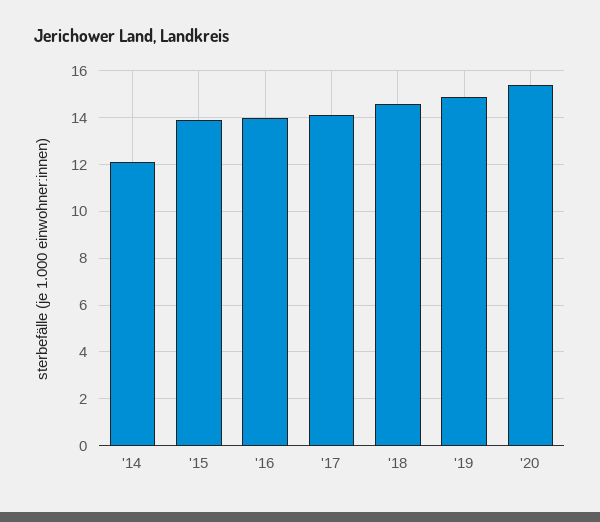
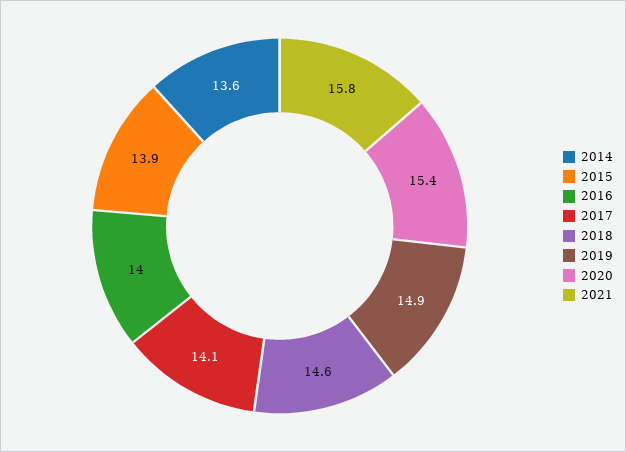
'14: 12 -> 13.6
2021: none -> 15.8

